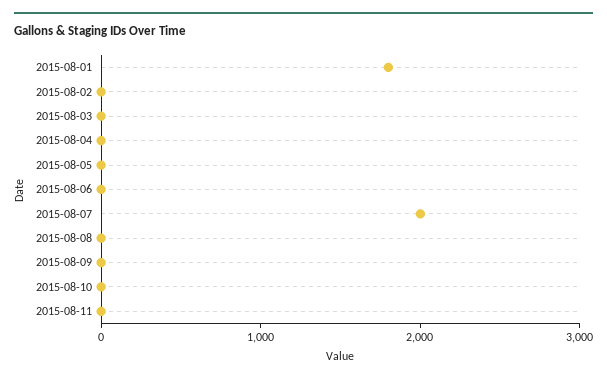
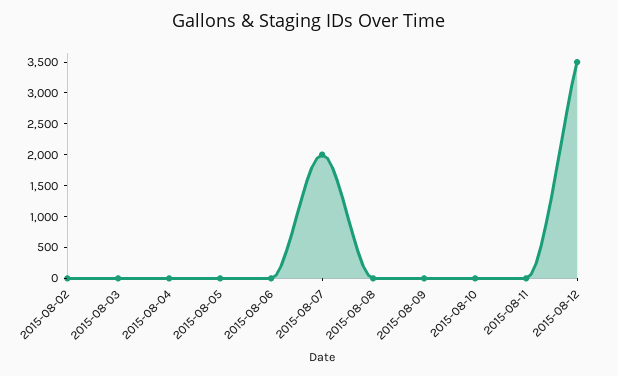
2015-08-01: 1800 -> none
2015-08-12: none -> 3500

